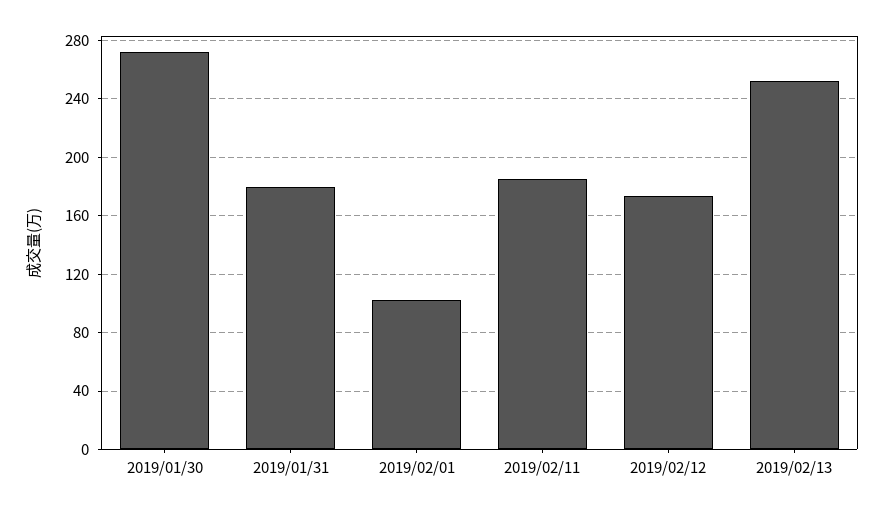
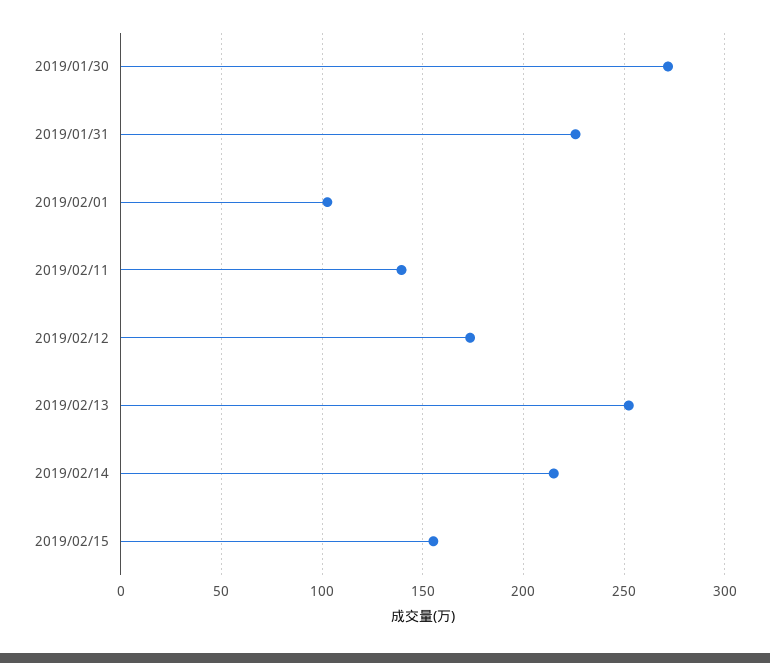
2019/01/31: 180 -> 225
2019/02/11: 185 -> 140
2019/02/14: none -> 215
2019/02/15: none -> 155

